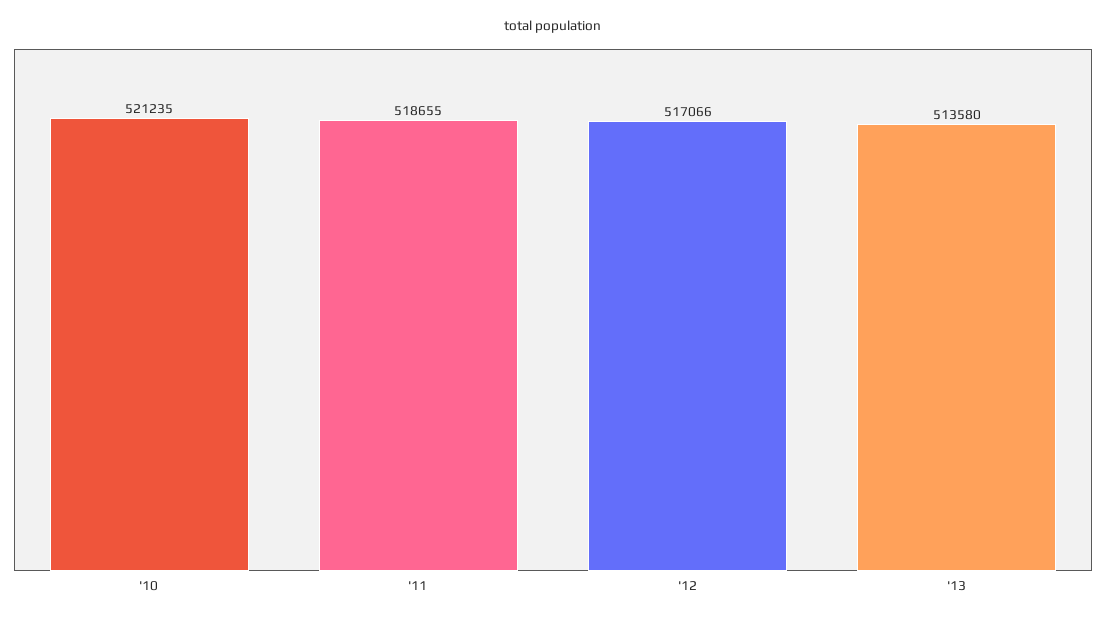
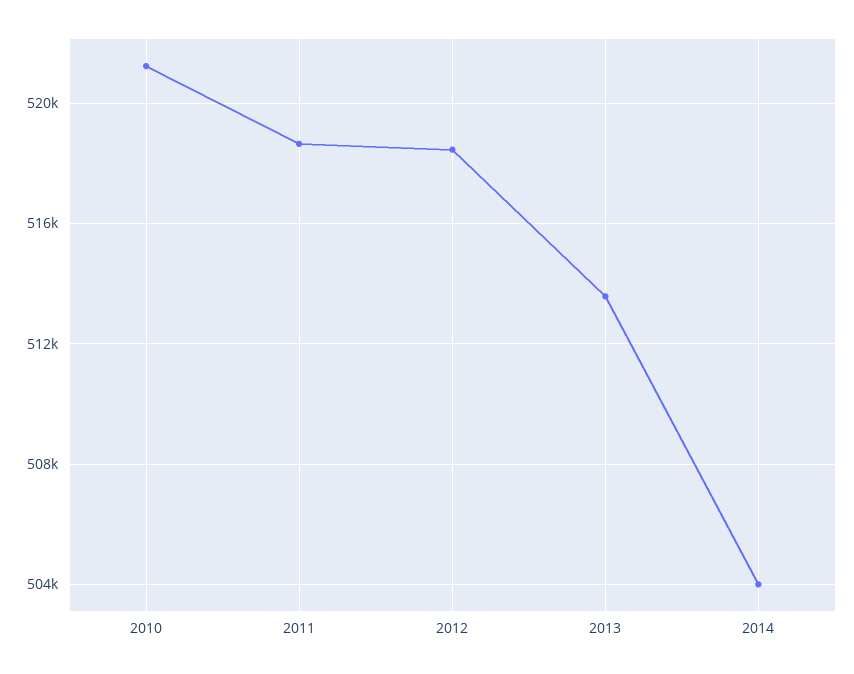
'12: 517066 -> 518500
2014: none -> 504000

